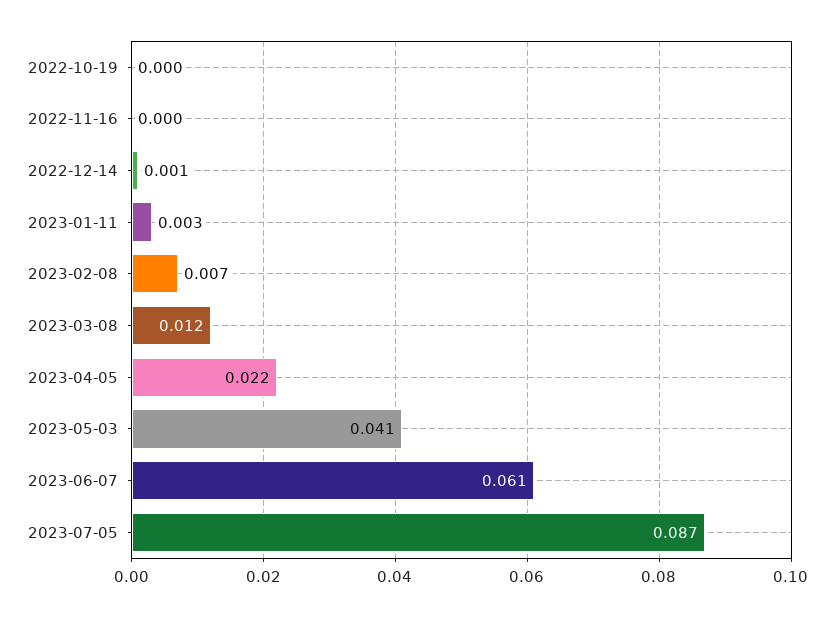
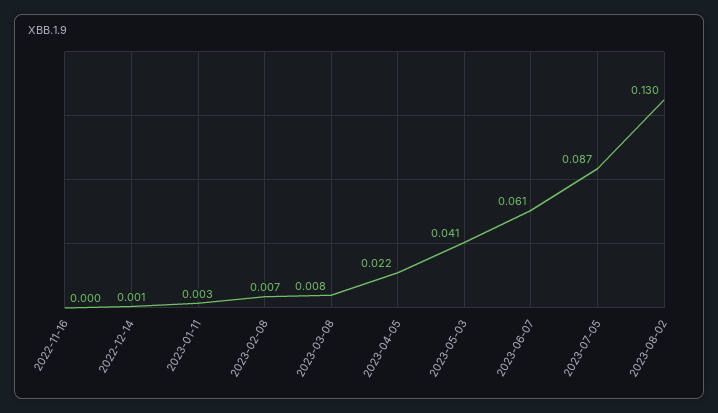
2022-10-19: 0 -> none
2023-03-08: 0.012 -> 0.008
2023-08-02: none -> 0.13

